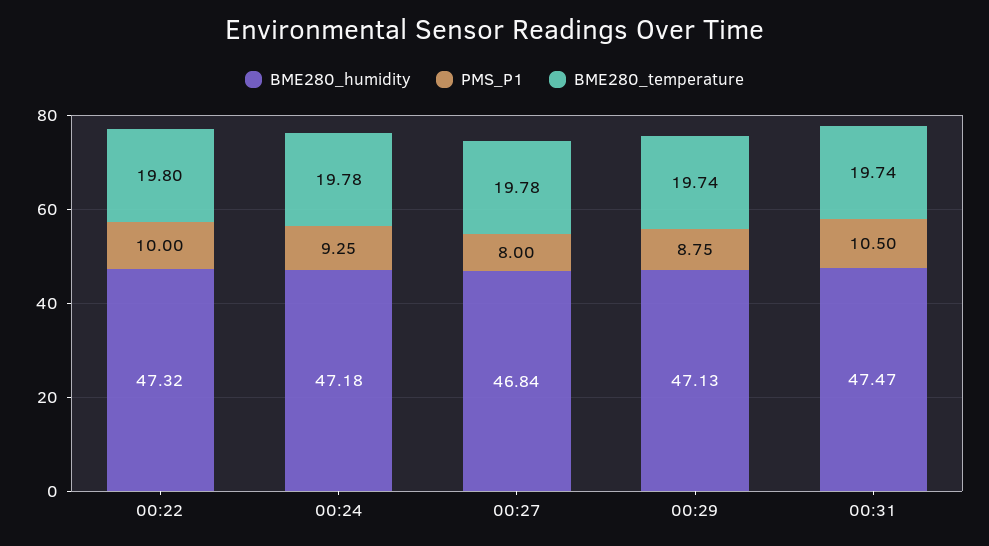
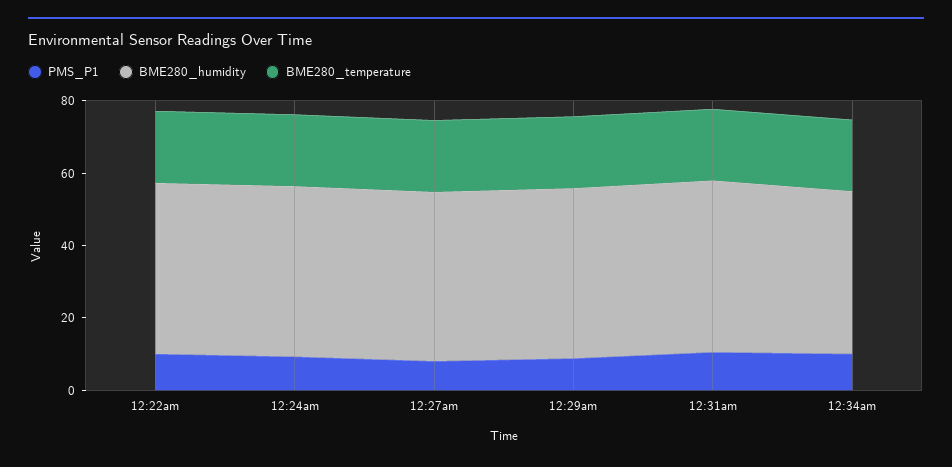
PMS_P1, 12:34am: none -> 10
BME280_humidity, 12:34am: none -> 45
BME280_temperature, 12:34am: none -> 20

